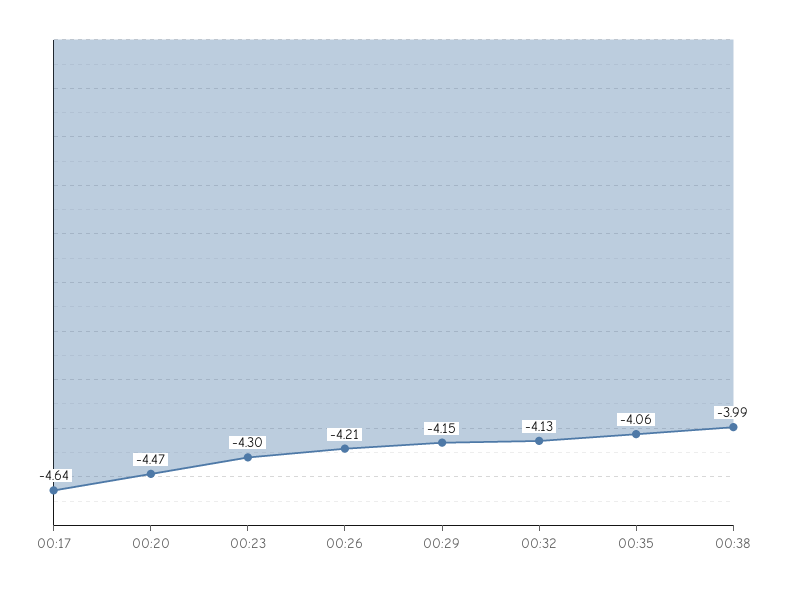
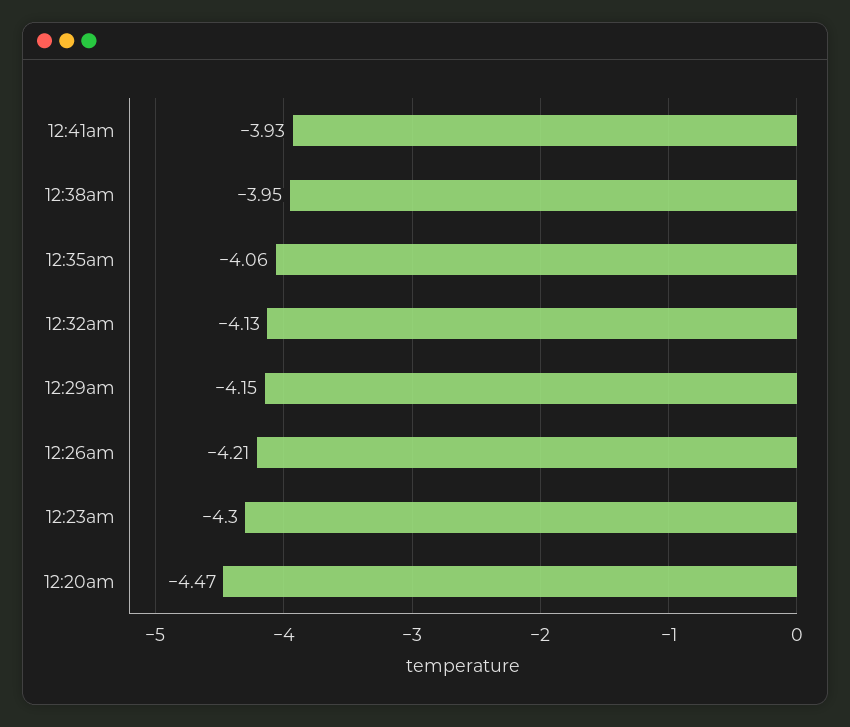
00:17: -4.64 -> none
00:38: -3.99 -> -3.95
12:41am: none -> -3.93

